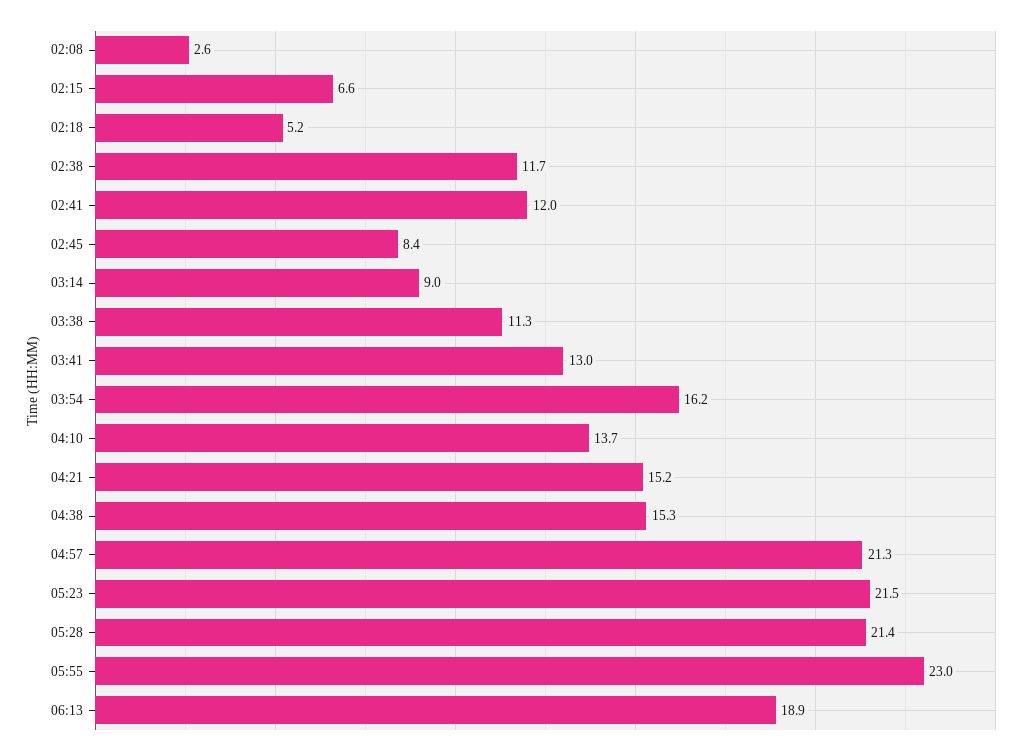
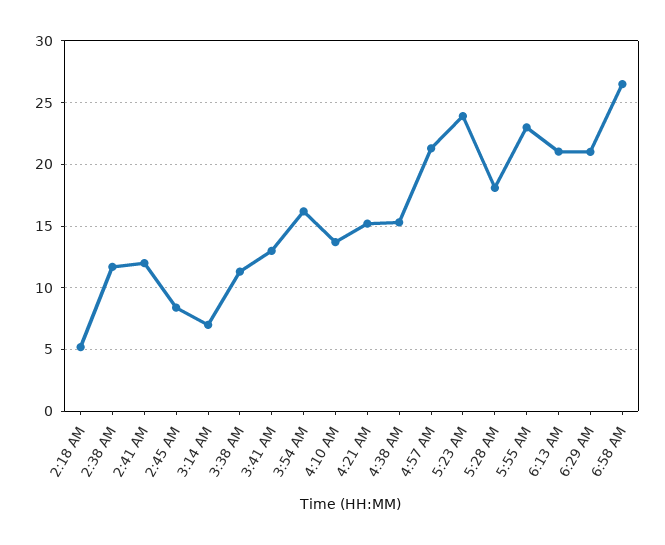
02:08: 2.6 -> none
02:15: 6.6 -> none
03:14: 9 -> 7
05:23: 21.5 -> 24
05:28: 21.4 -> 18
06:13: 18.9 -> 21
6:29 AM: none -> 21
6:58 AM: none -> 26.5

